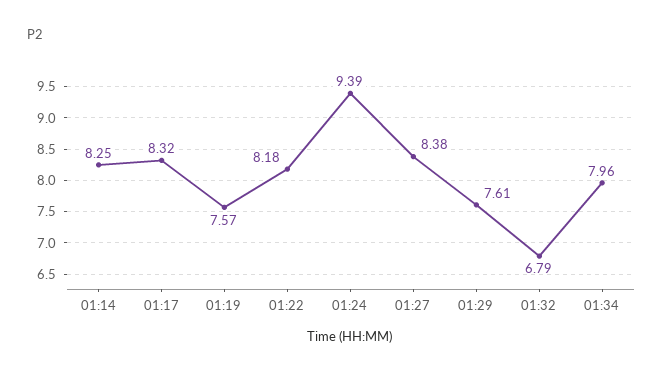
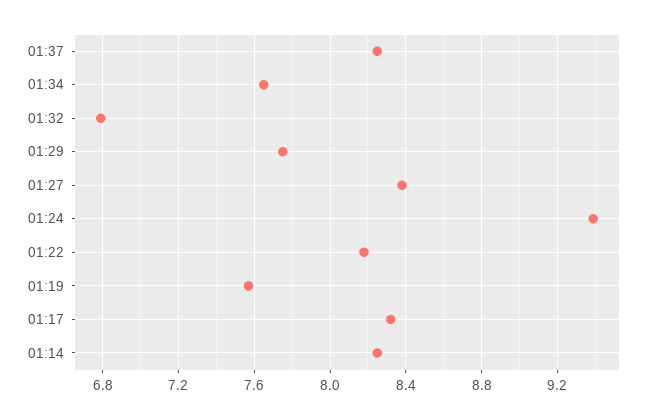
01:29: 7.61 -> 7.75
01:34: 7.96 -> 7.65
01:37: none -> 8.25

